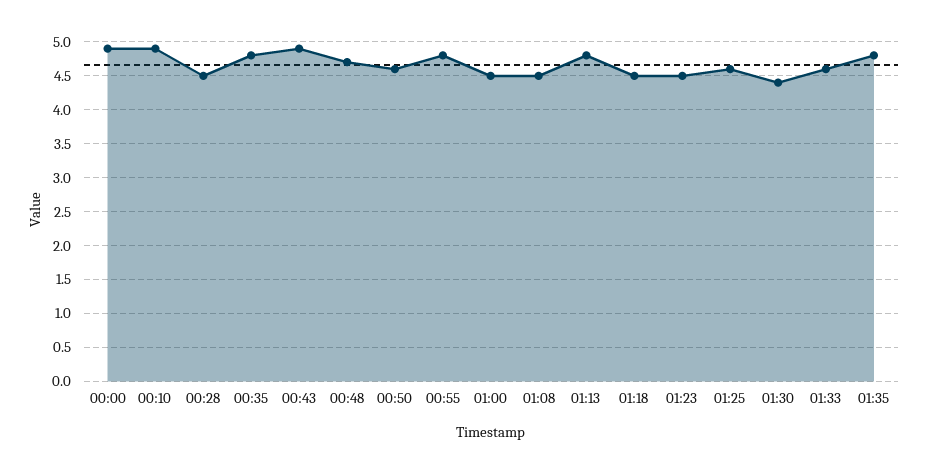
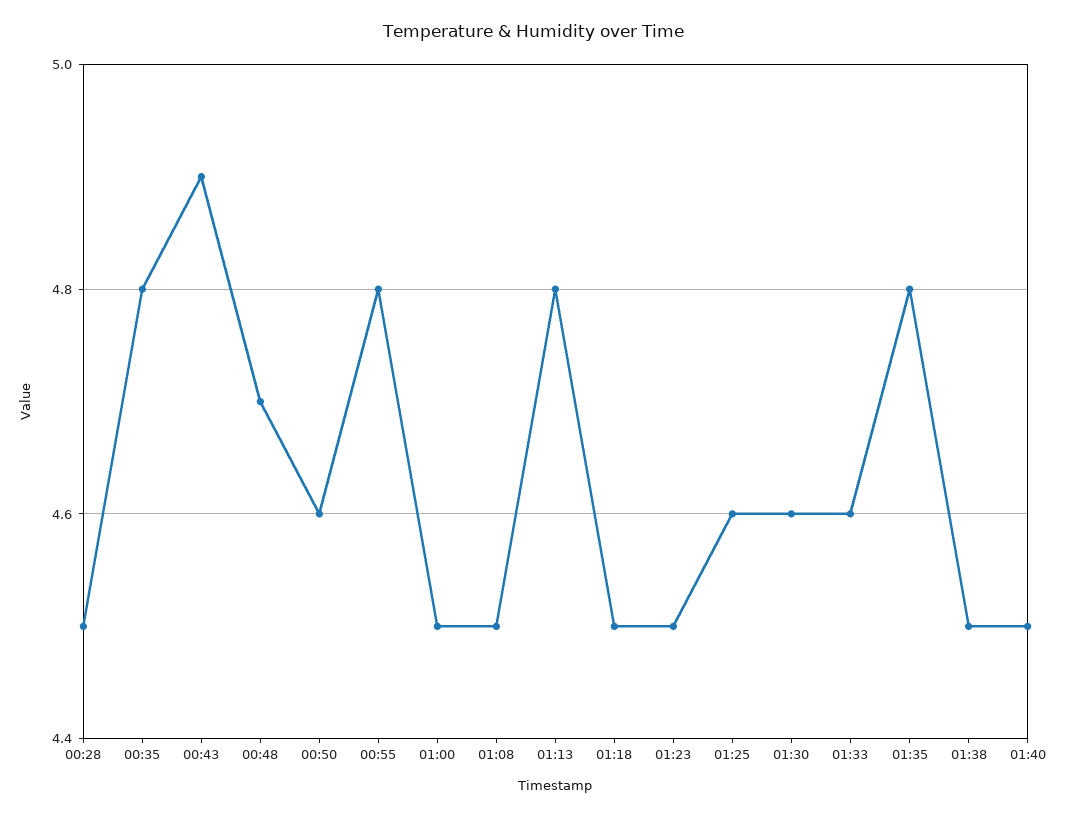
00:00: 4.9 -> none
00:10: 4.9 -> none
01:30: 4.4 -> 4.6
01:38: none -> 4.5
01:40: none -> 4.5

